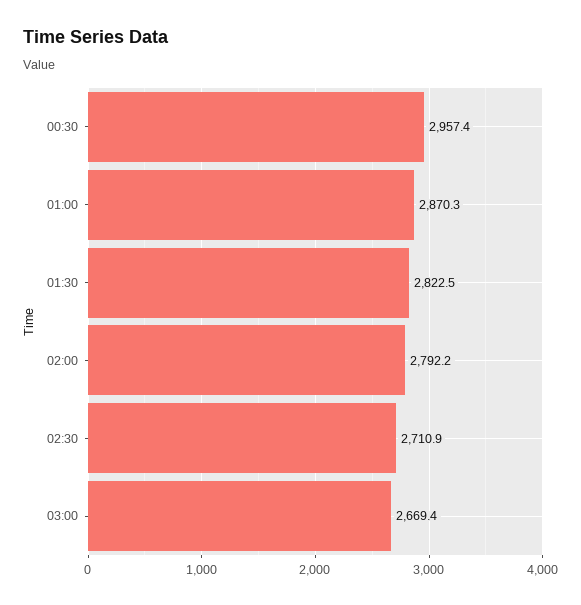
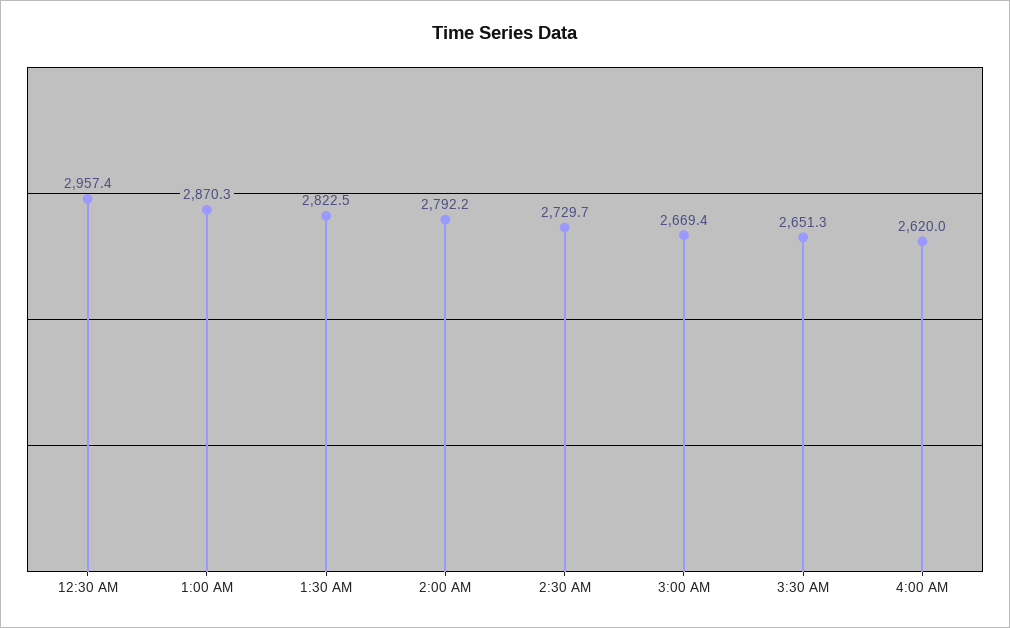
02:30: 2710.9 -> 2729.7
3:30 AM: none -> 2651.3
4:00 AM: none -> 2620

